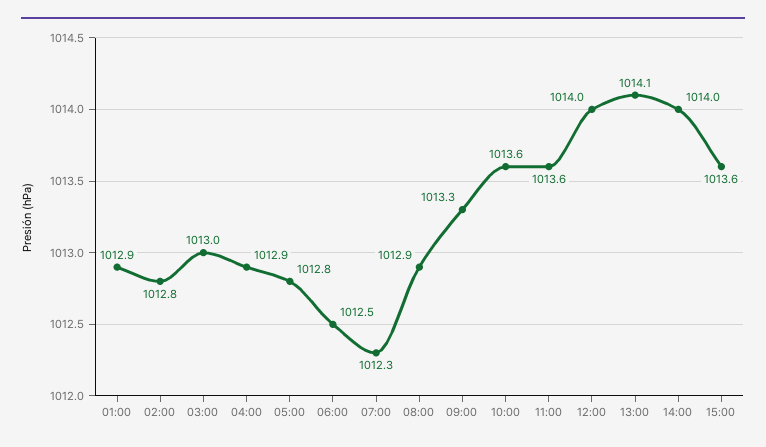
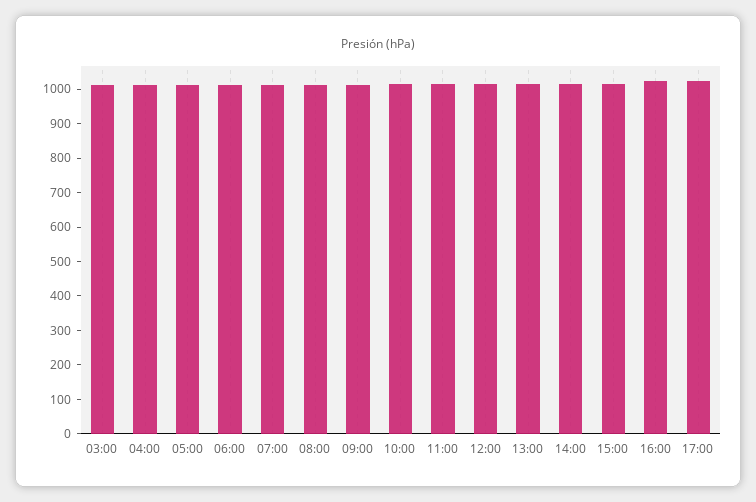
01:00: 1012.9 -> none
02:00: 1012.8 -> none
16:00: none -> 1025
17:00: none -> 1025

